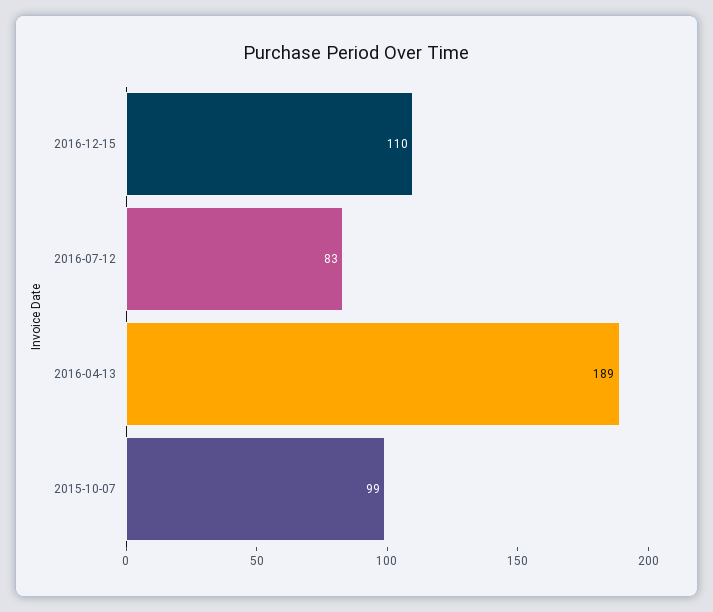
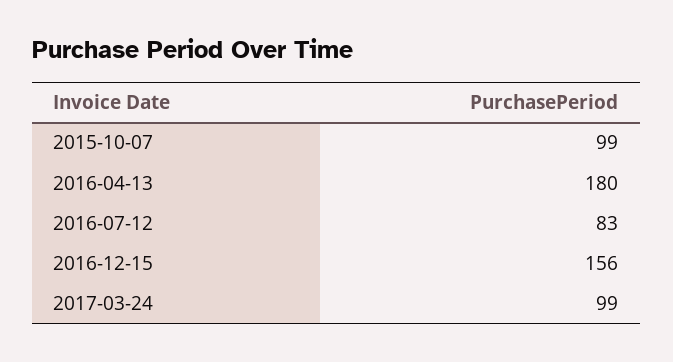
2016-12-15: 110 -> 156
2016-04-13: 189 -> 180
2017-03-24: none -> 99

